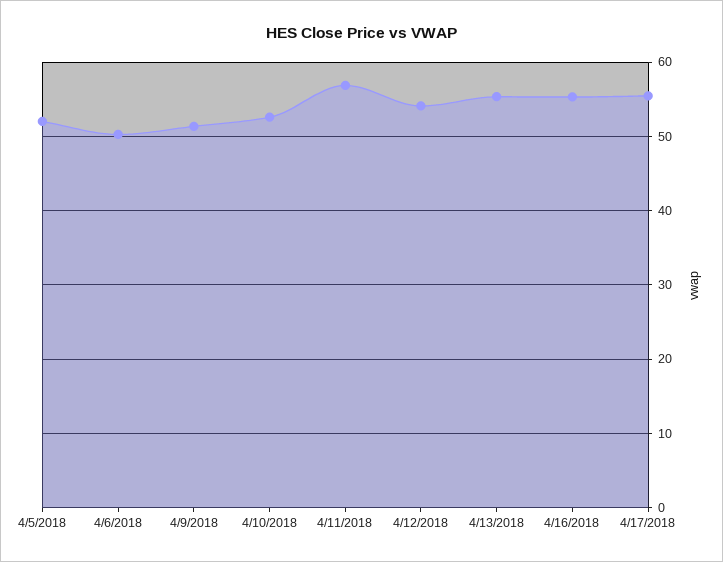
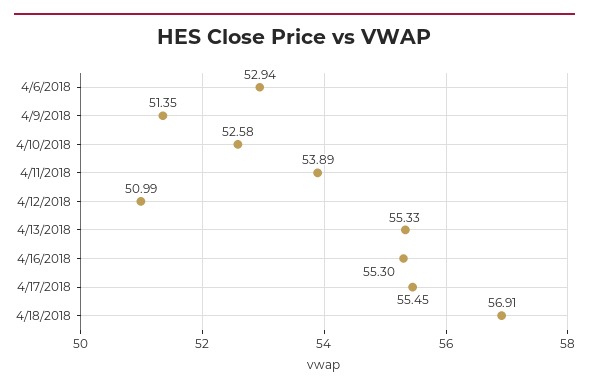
4/5/2018: 52 -> none
4/6/2018: 50 -> 52.94
4/11/2018: 57 -> 53.89
4/12/2018: 54 -> 50.99
4/18/2018: none -> 56.91

